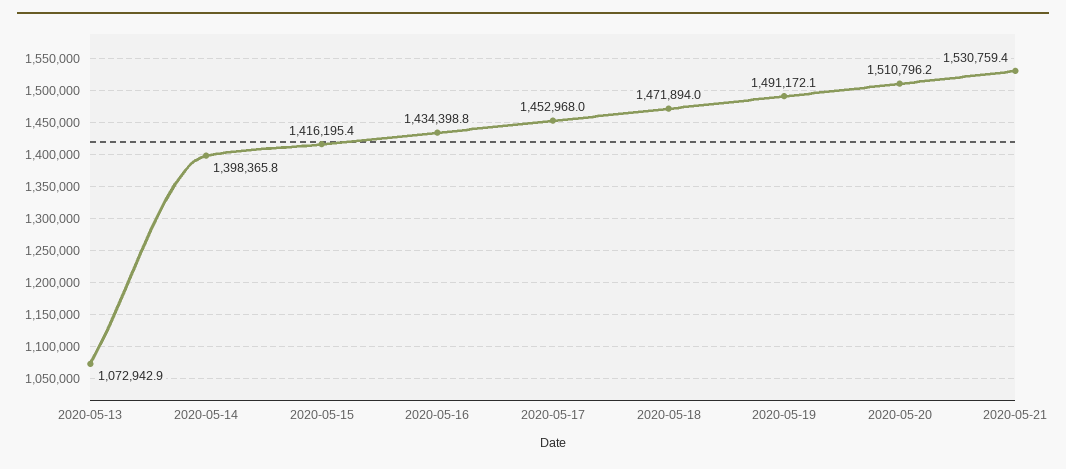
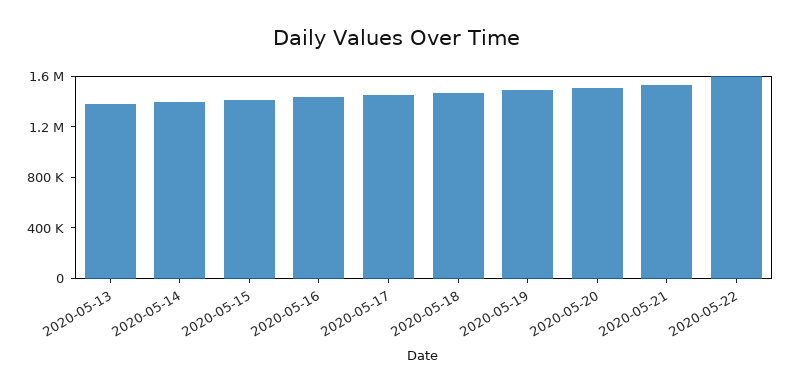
2020-05-13: 1072942.9 -> 1400000
2020-05-22: none -> 1600000

